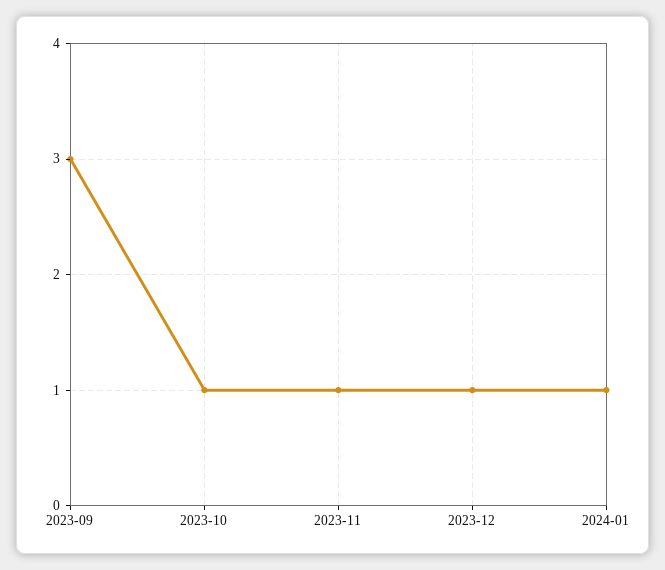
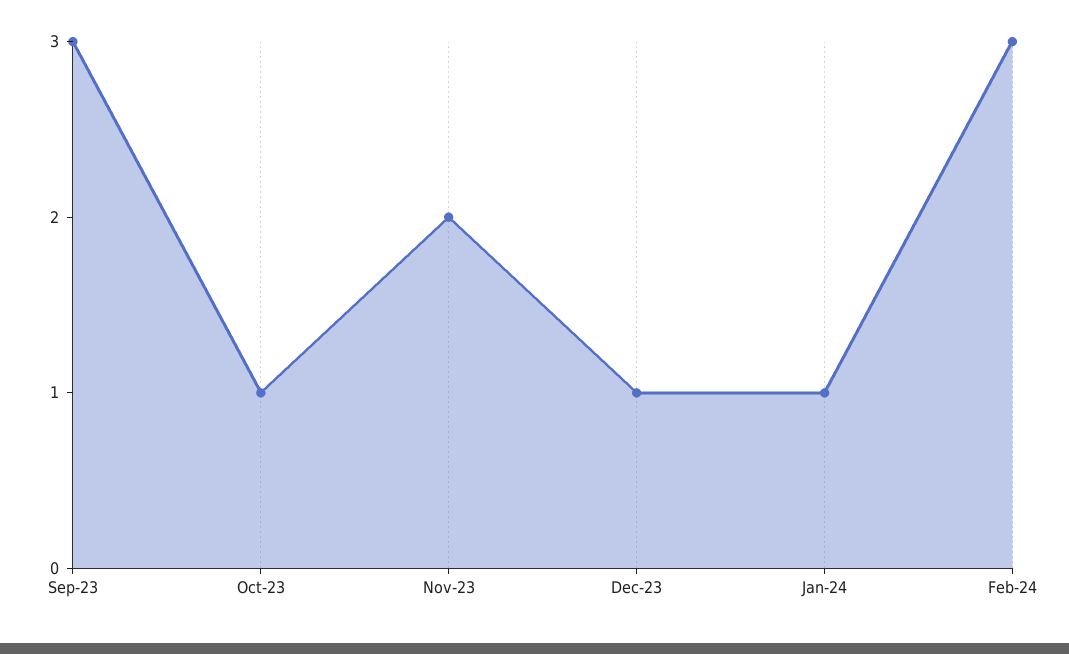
2023-11: 1 -> 2
Feb-24: none -> 3

